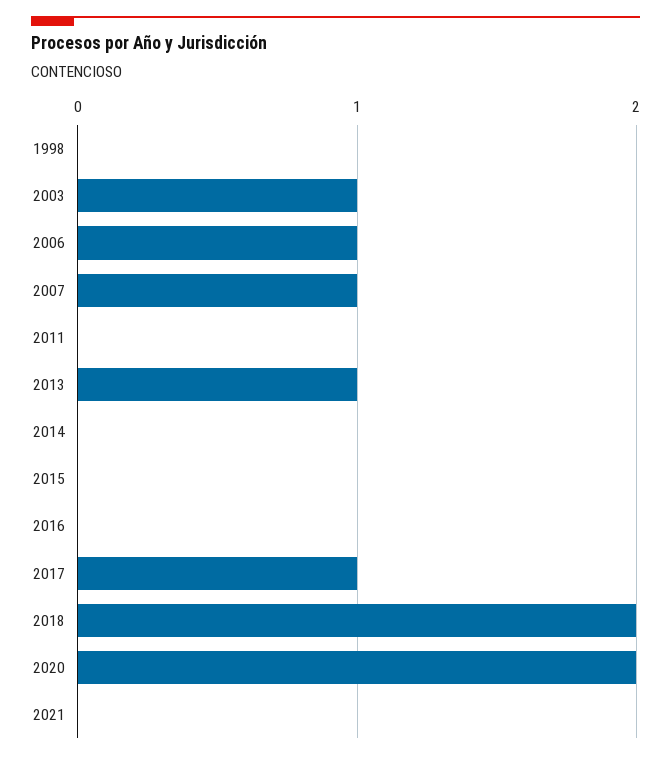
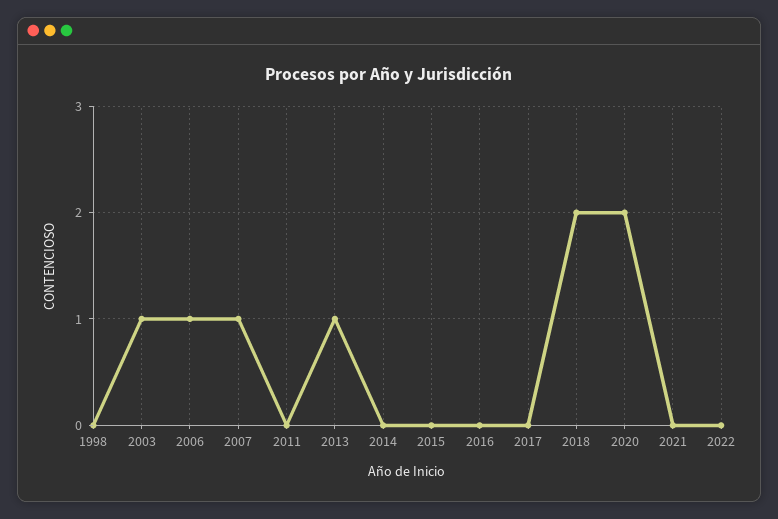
2017: 1 -> 0
2022: none -> 0

